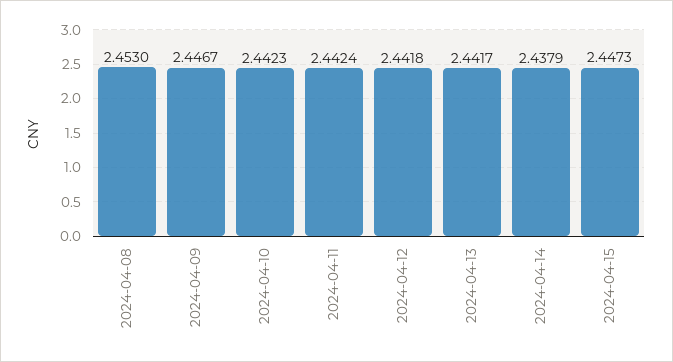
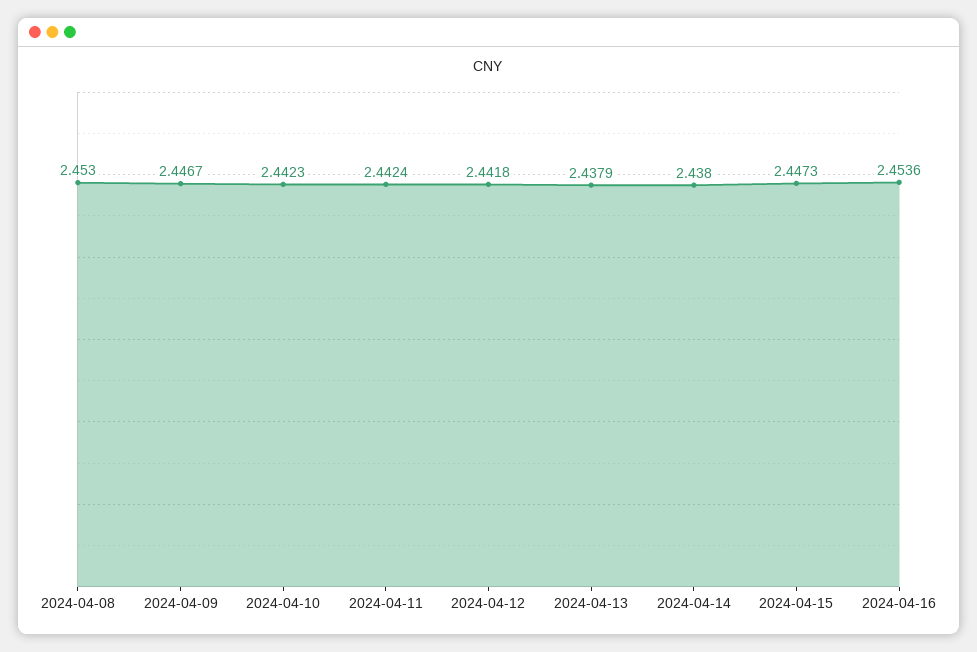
2024-04-13: 2.4417 -> 2.4379
2024-04-14: 2.4379 -> 2.438
2024-04-16: none -> 2.4536

